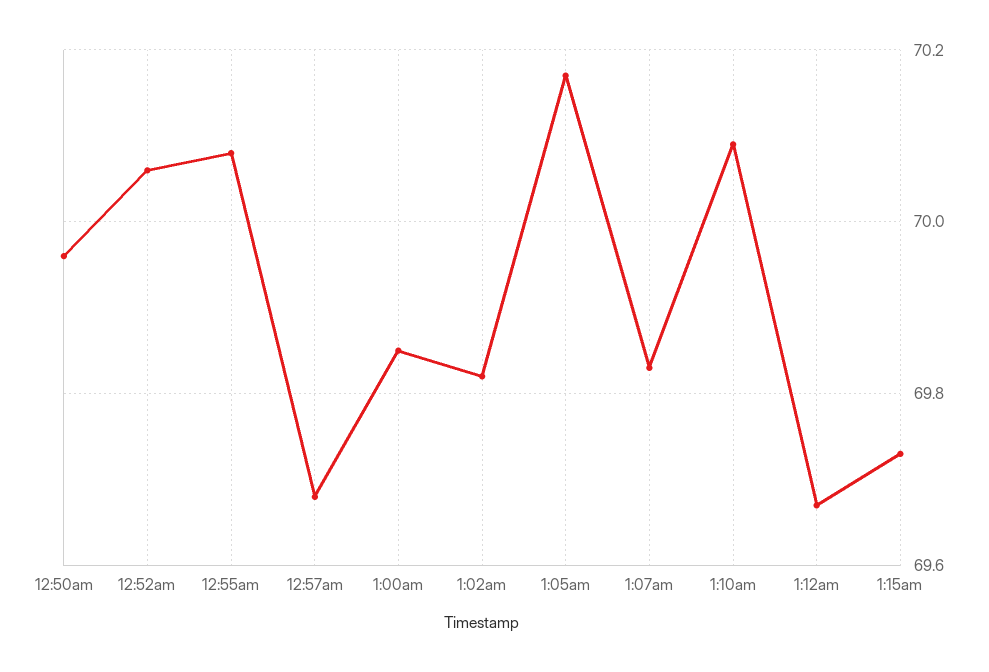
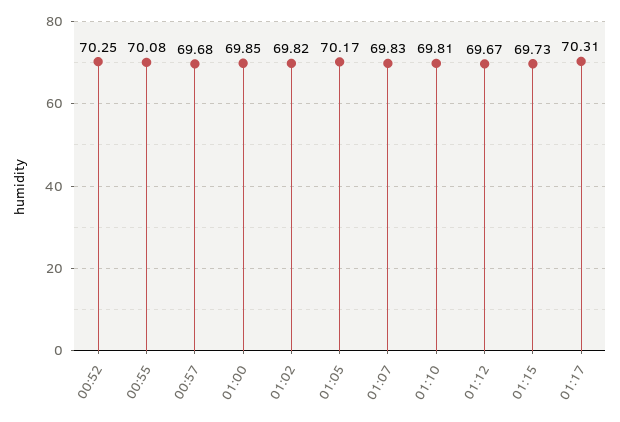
12:50am: 69.95 -> none
12:52am: 70.05 -> 70.25
1:10am: 70.1 -> 69.81
01:17: none -> 70.31

